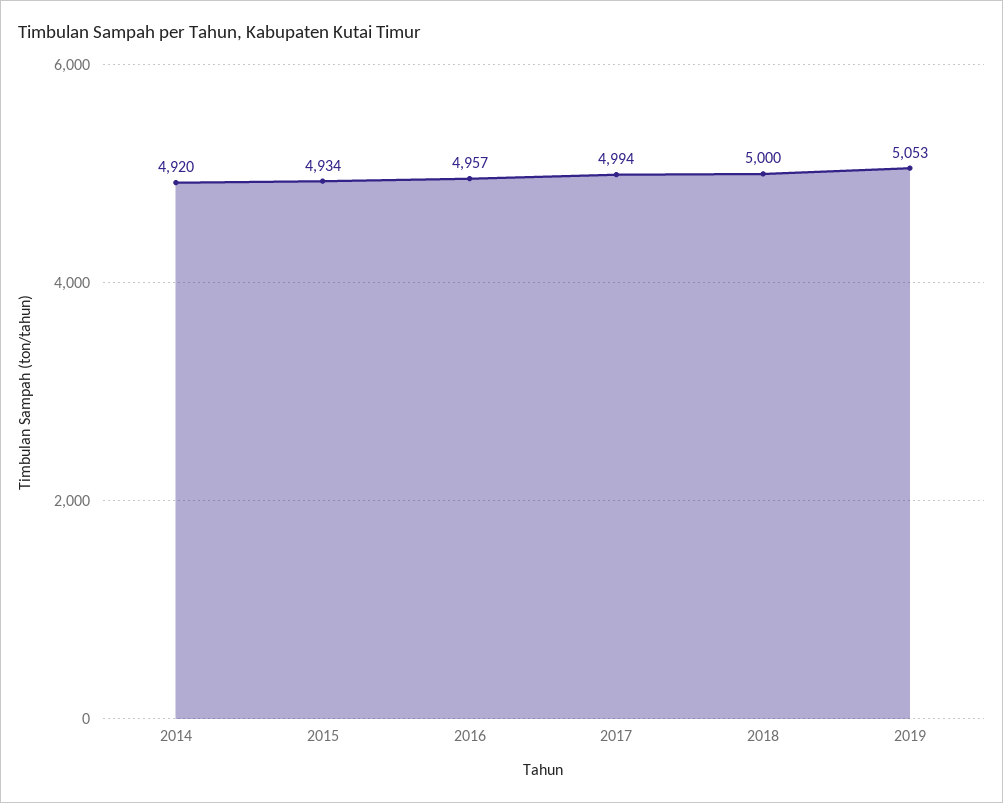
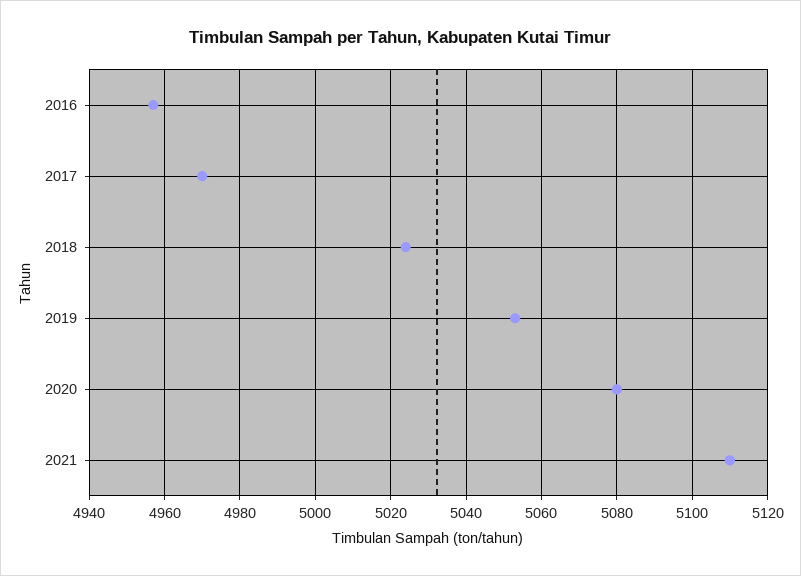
2014: 4920 -> none
2015: 4934 -> none
2017: 4994 -> 4970
2018: 5000 -> 5025
2020: none -> 5080
2021: none -> 5110

